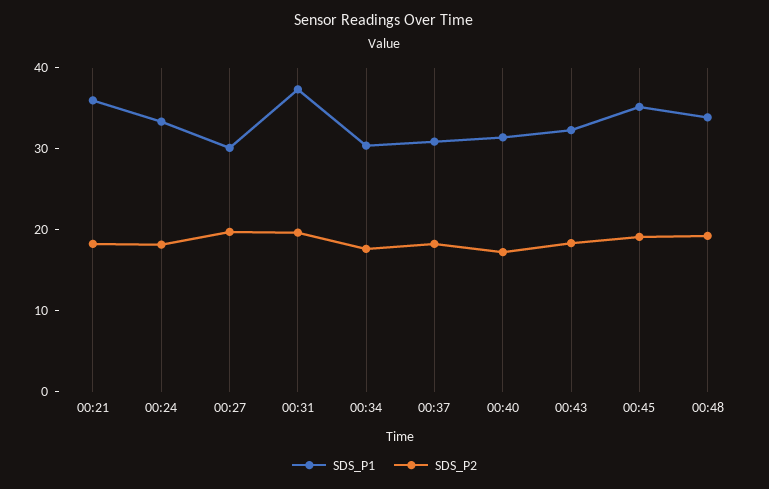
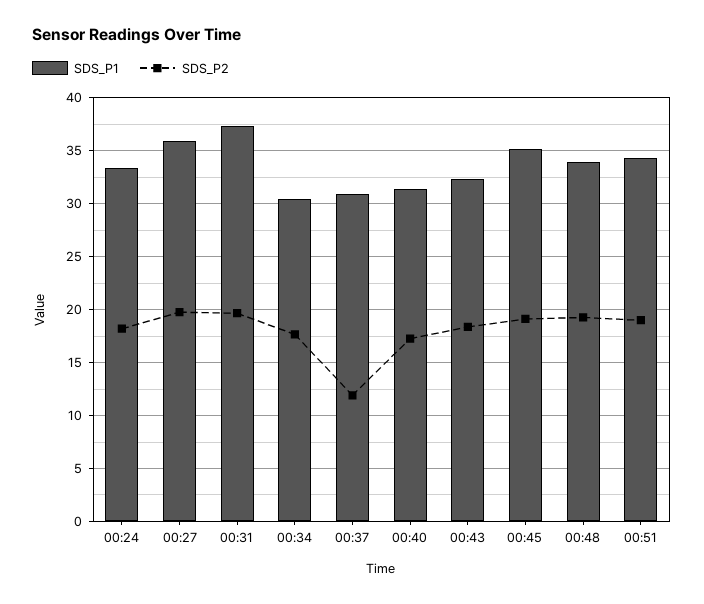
SDS_P1, 00:21: 36 -> none
SDS_P2, 00:21: 18 -> none
SDS_P1, 00:27: 30 -> 36
SDS_P2, 00:37: 18 -> 12
SDS_P1, 00:51: none -> 34
SDS_P2, 00:51: none -> 19

